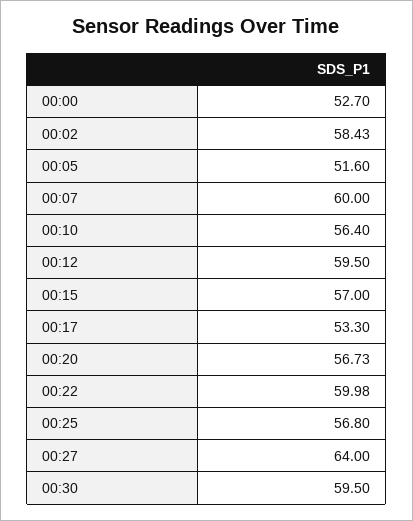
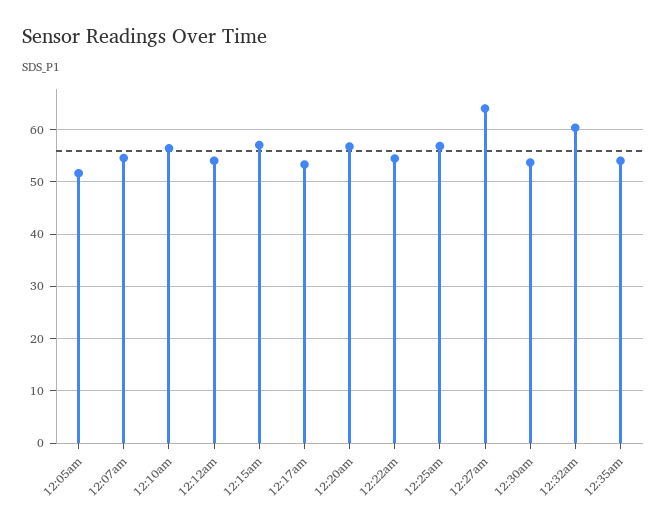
00:00: 52.7 -> none
00:02: 58.43 -> none
00:07: 60 -> 54
00:12: 59.5 -> 54
00:22: 59.98 -> 54
00:30: 59.5 -> 54
12:32am: none -> 60
12:35am: none -> 54

